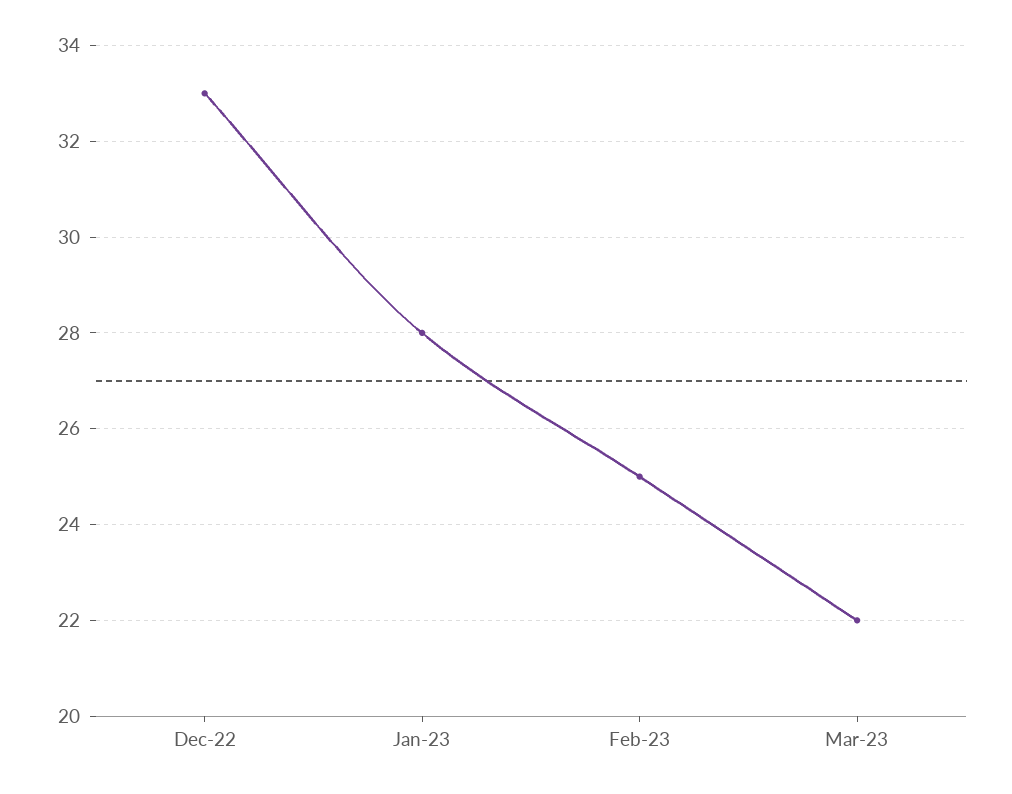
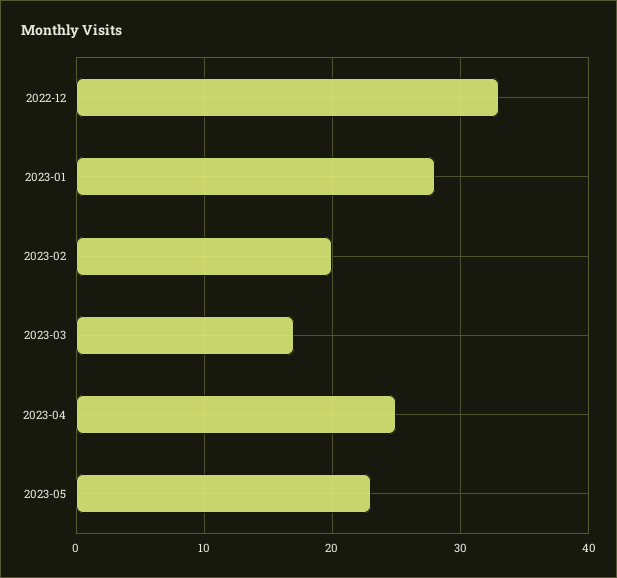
Feb-23: 25 -> 20
Mar-23: 22 -> 17
2023-04: none -> 25
2023-05: none -> 23

